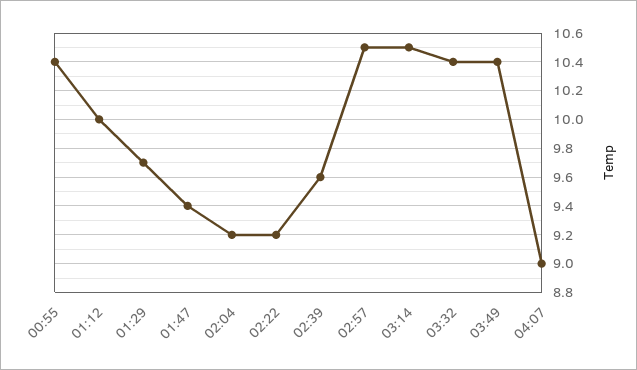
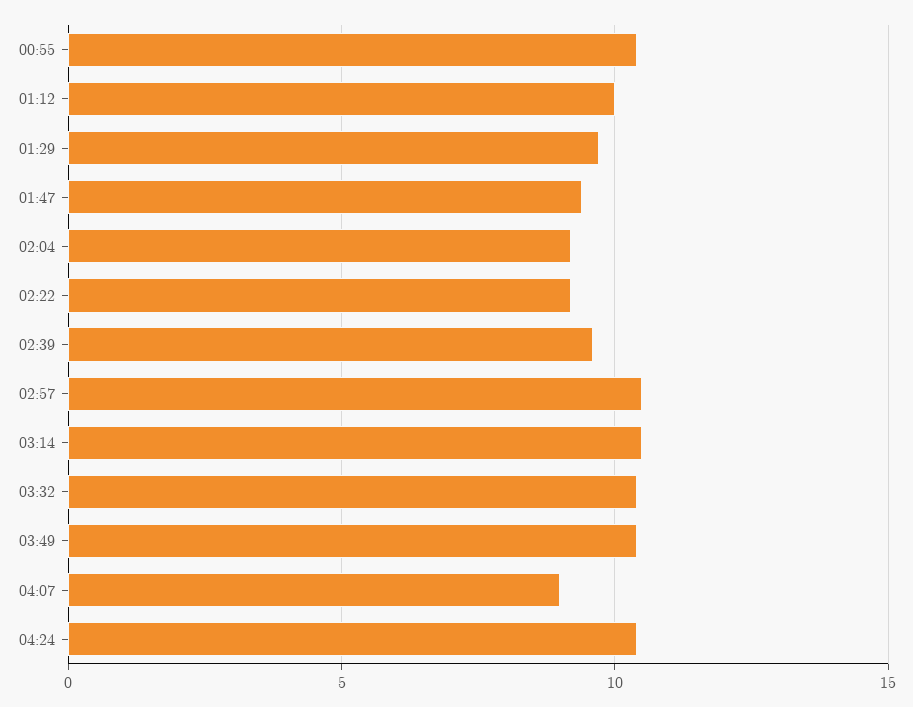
04:24: none -> 10.5

